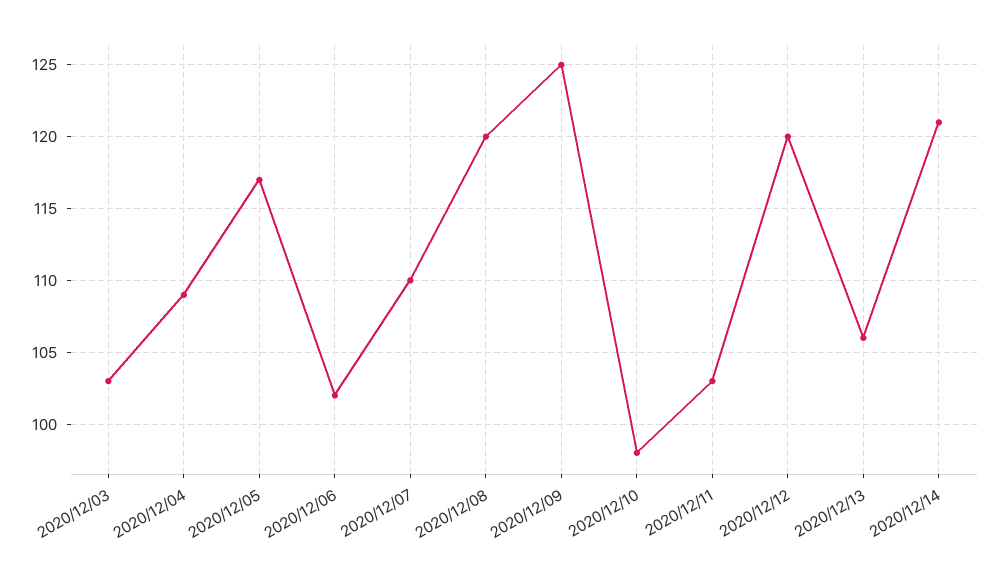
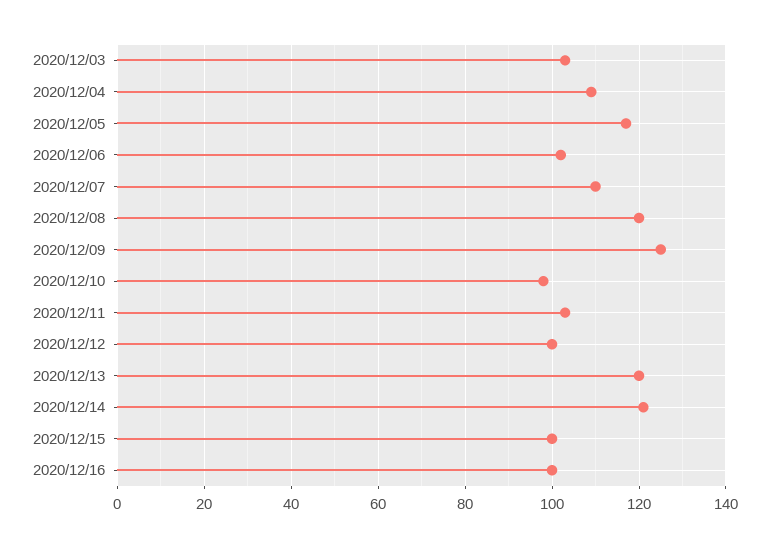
2020/12/12: 120 -> 100
2020/12/13: 106 -> 120
2020/12/15: none -> 100
2020/12/16: none -> 100

